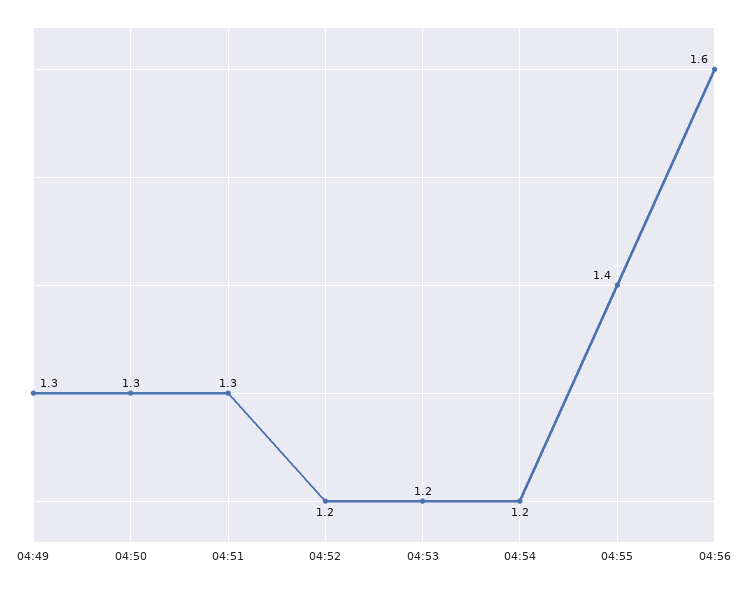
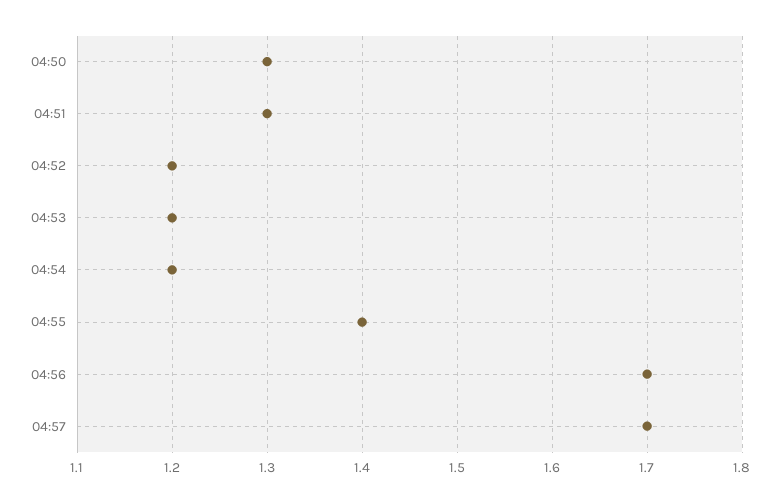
04:49: 1.3 -> none
04:56: 1.6 -> 1.7
04:57: none -> 1.7

